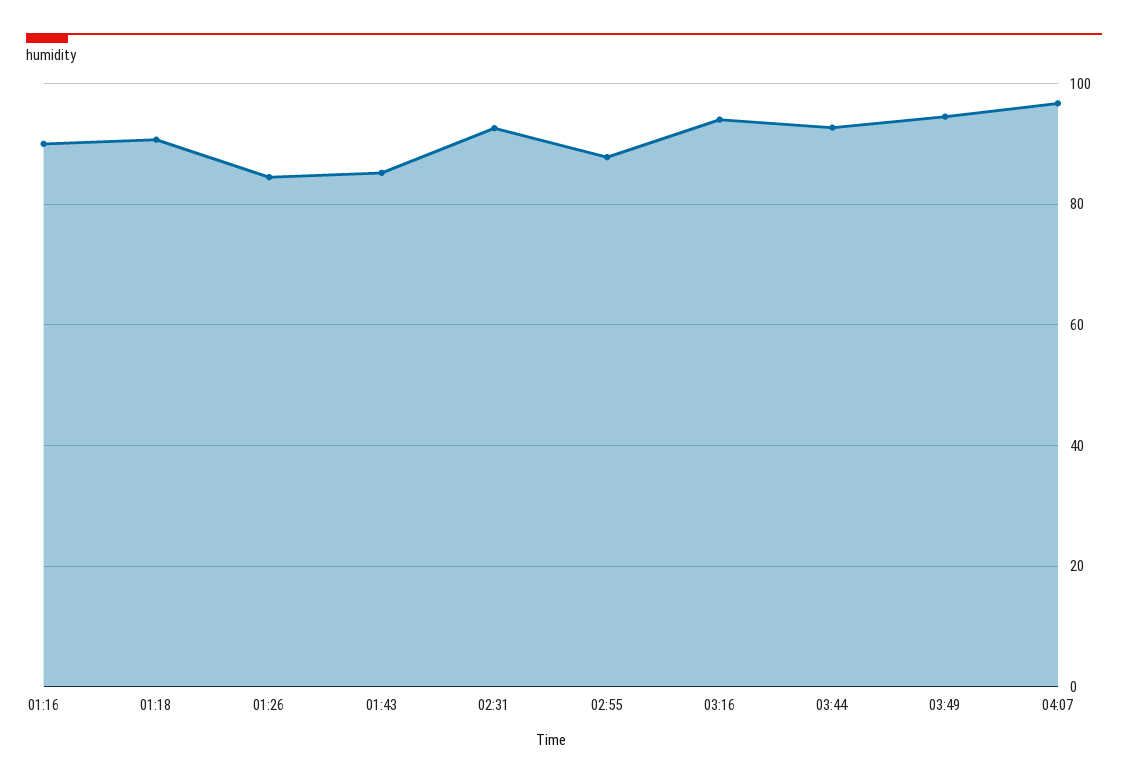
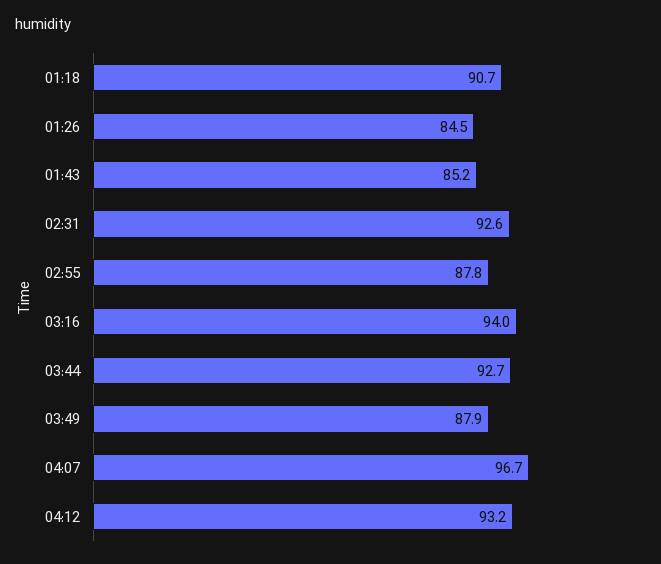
01:16: 90 -> none
03:49: 94 -> 87.9
04:12: none -> 93.2

